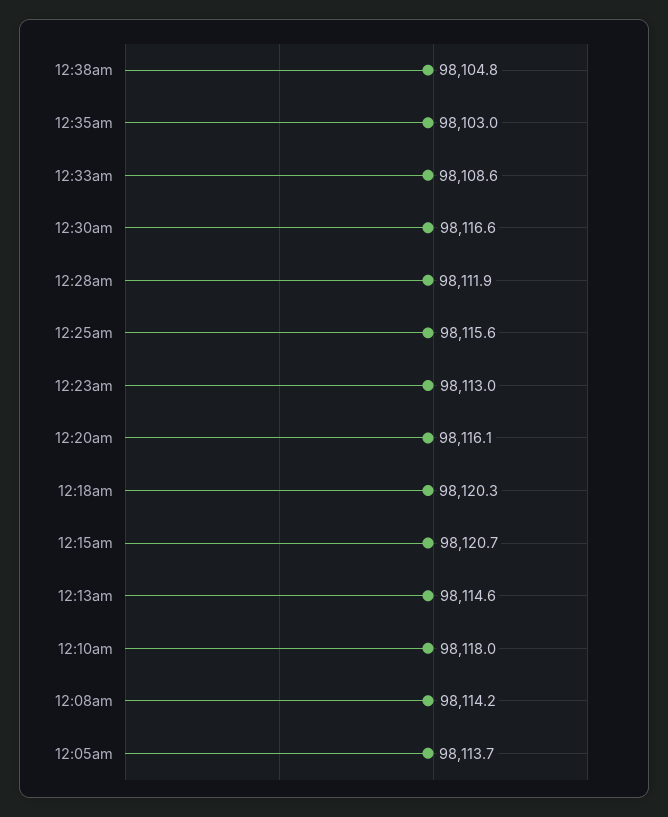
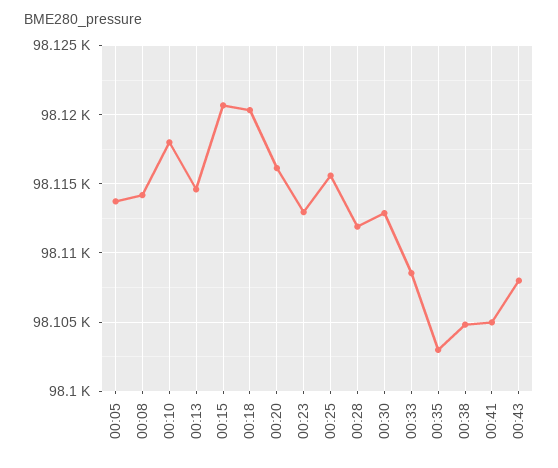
12:30am: 98116.6 -> 98113
00:41: none -> 98105
00:43: none -> 98108

